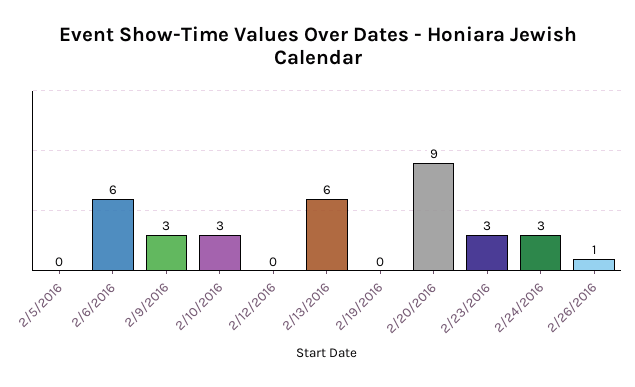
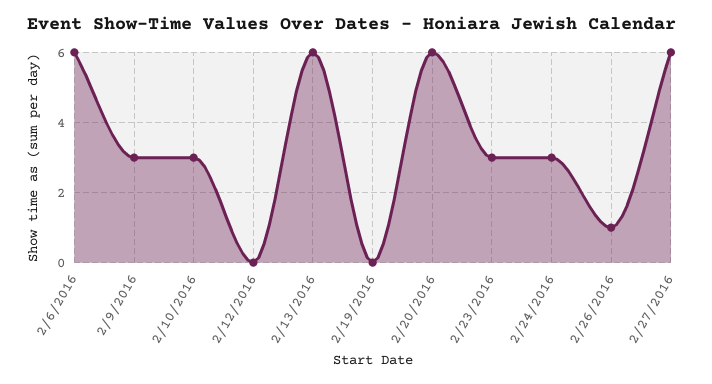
2/5/2016: 0 -> none
2/20/2016: 9 -> 6
2/27/2016: none -> 6

